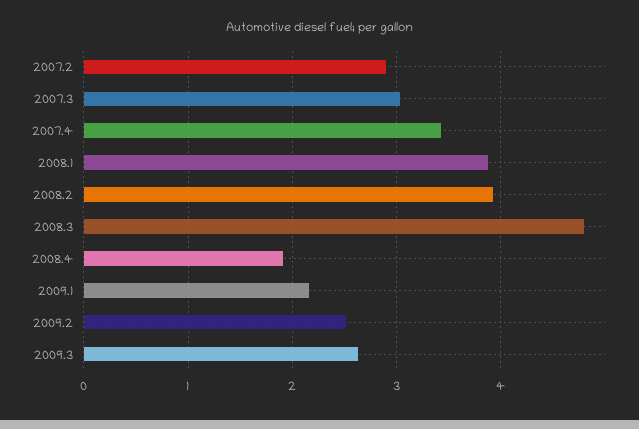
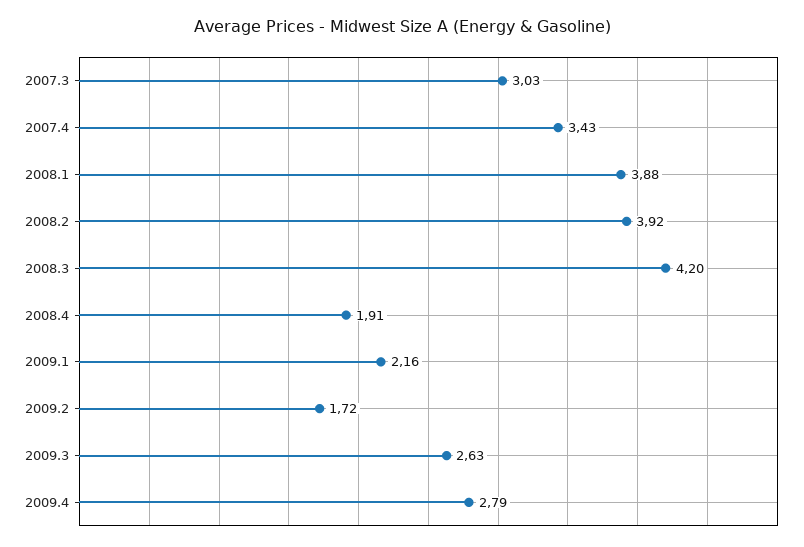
2007.2: 2.9 -> none
2008.3: 4.8 -> 4.2
2009.2: 2.5 -> 1.72
2009.4: none -> 2.79

